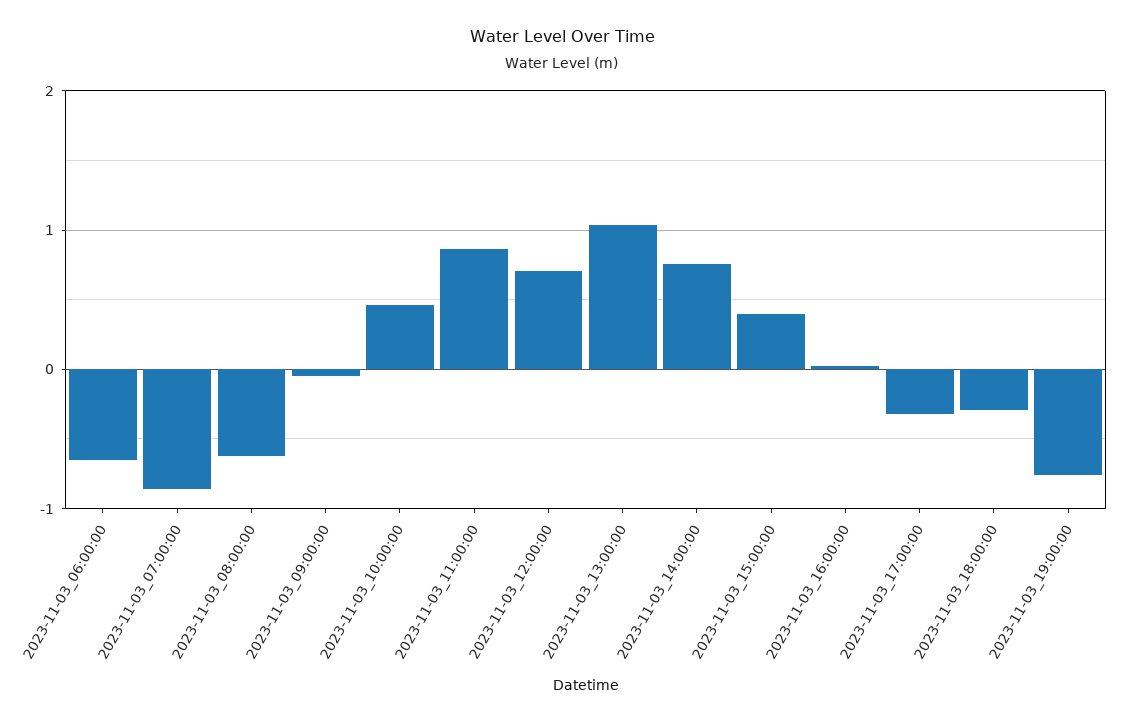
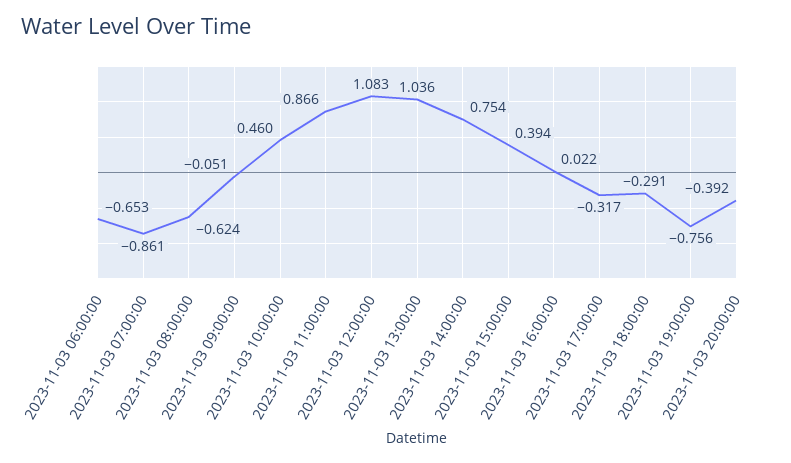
2023-11-03_12:00:00: 0.7 -> 1.083
2023-11-03 20:00:00: none -> -0.392

